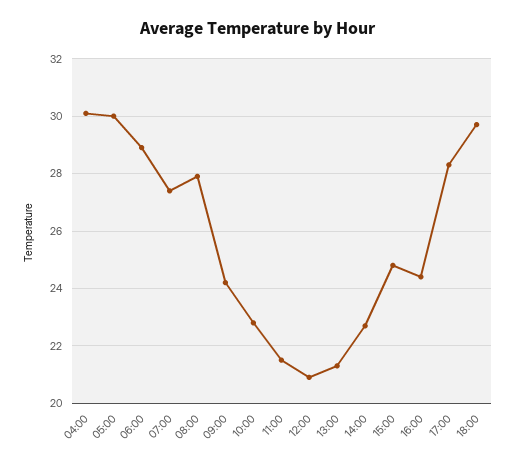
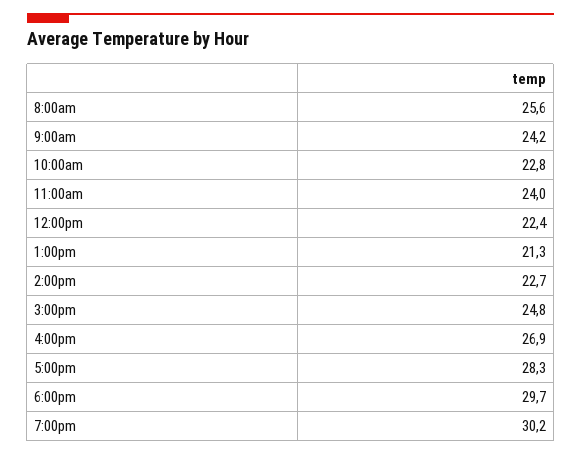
04:00: 30 -> none
05:00: 30 -> none
06:00: 29 -> none
07:00: 27.5 -> none
08:00: 28 -> 25.6
11:00: 21.5 -> 24
12:00: 21 -> 22.4
16:00: 24.5 -> 26.9
7:00pm: none -> 30.2

